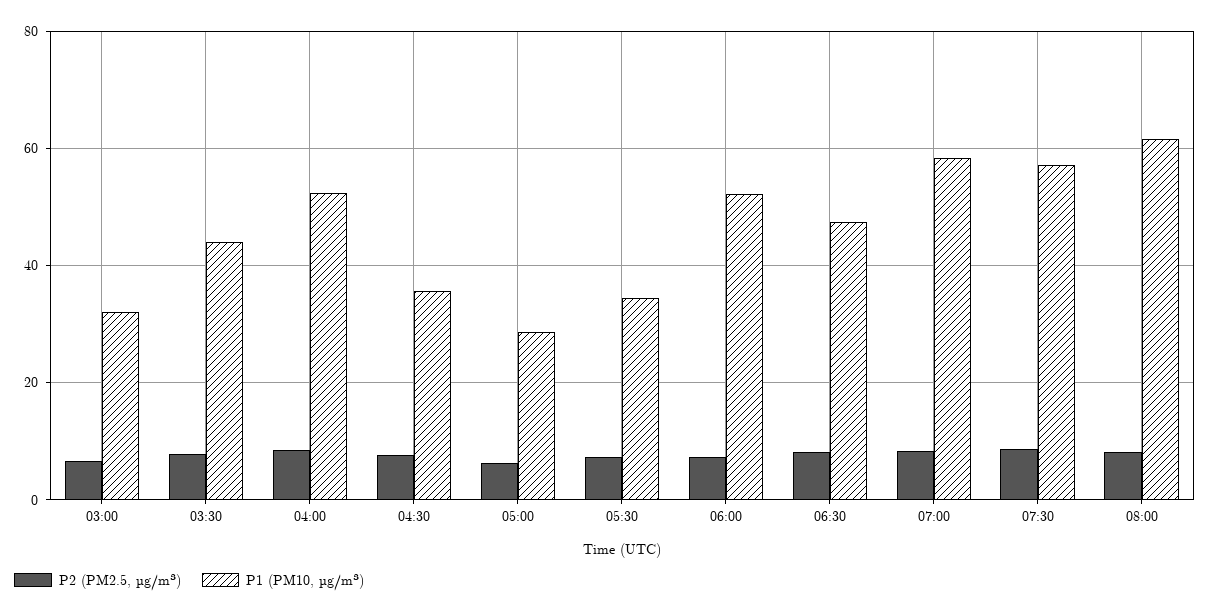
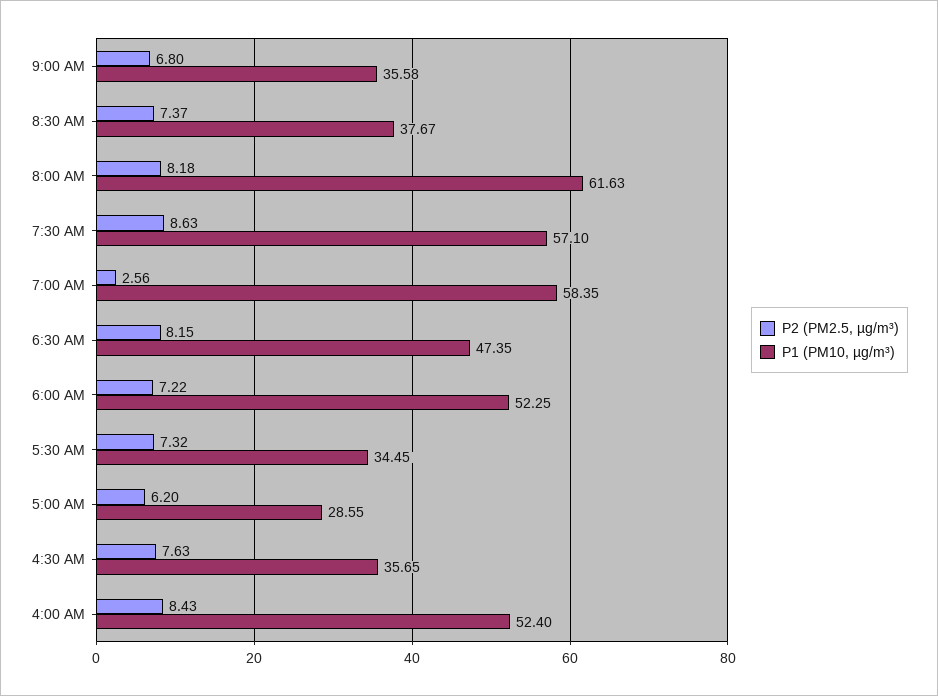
P2 (PM2.5, µg/m³), 03:00: 6 -> none
P1 (PM10, µg/m³), 03:00: 32 -> none
P2 (PM2.5, µg/m³), 03:30: 8 -> none
P1 (PM10, µg/m³), 03:30: 44 -> none
P2 (PM2.5, µg/m³), 07:00: 8 -> 2.56
P2 (PM2.5, µg/m³), 9:00 AM: none -> 6.8
P1 (PM10, µg/m³), 9:00 AM: none -> 35.58
P2 (PM2.5, µg/m³), 8:30 AM: none -> 7.37
P1 (PM10, µg/m³), 8:30 AM: none -> 37.67

